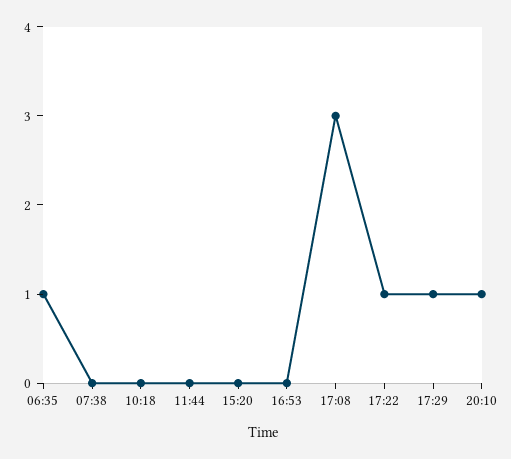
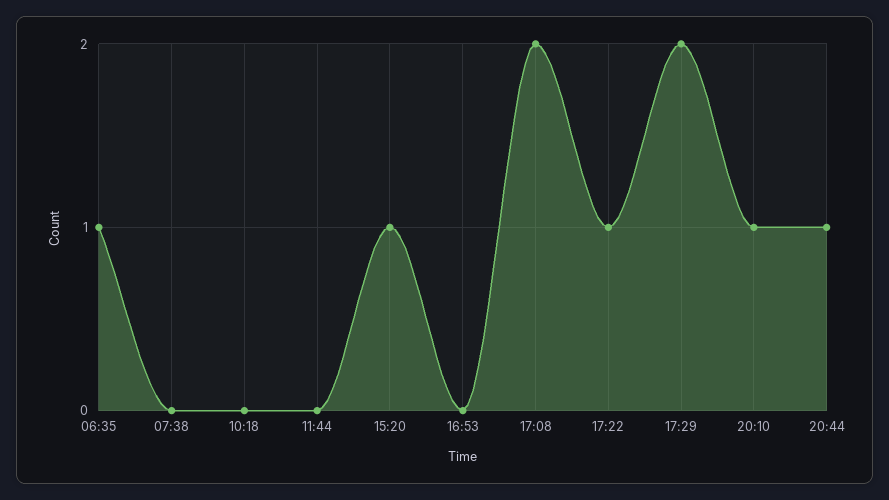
15:20: 0 -> 1
17:08: 3 -> 2
17:29: 1 -> 2
20:44: none -> 1

